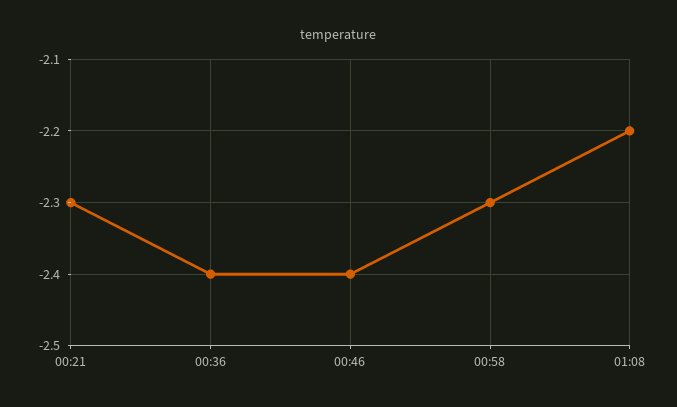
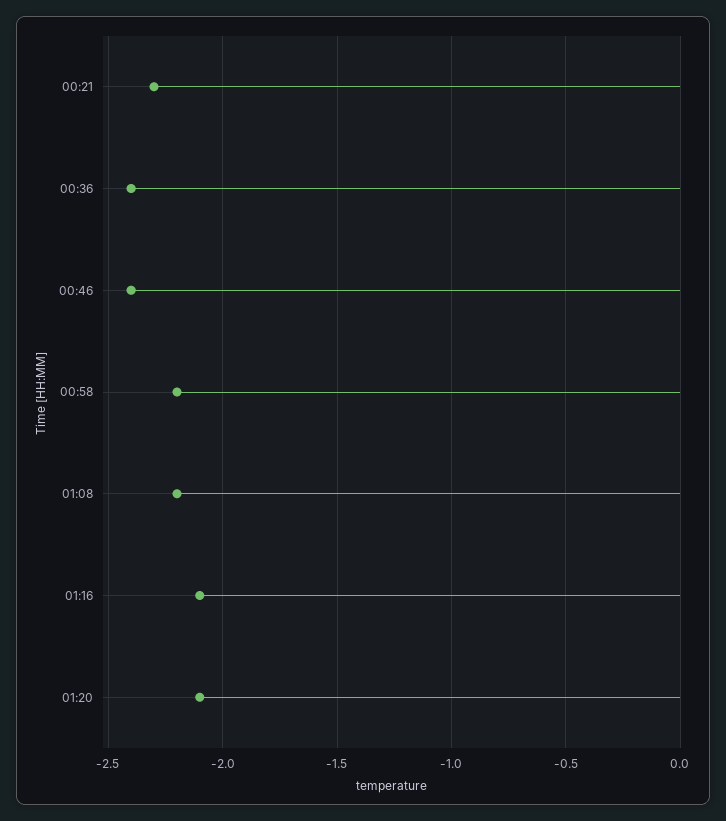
00:58: -2.3 -> -2.2
01:16: none -> -2.1
01:20: none -> -2.1

